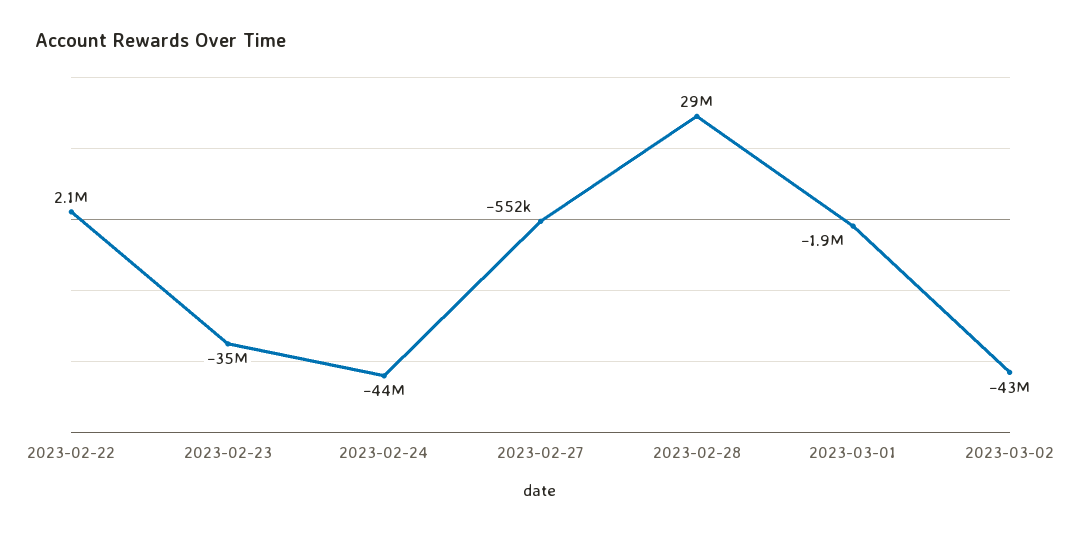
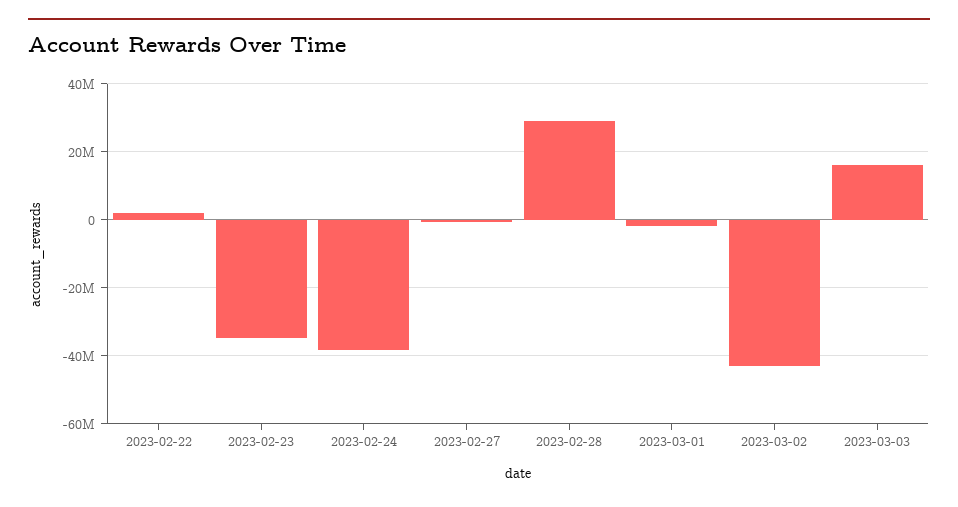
2023-02-24: -44000000 -> -38000000
2023-03-03: none -> 16000000

